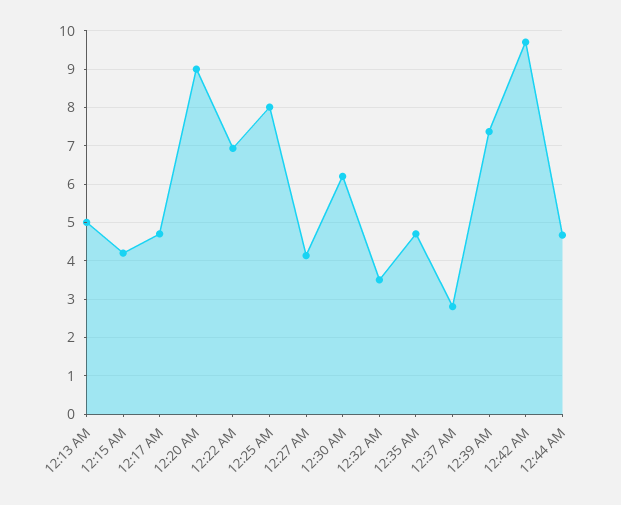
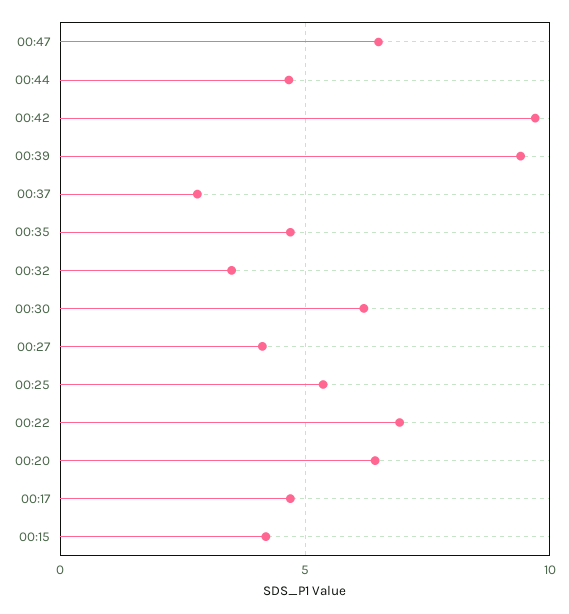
12:13 AM: 5 -> none
12:20 AM: 9 -> 6.5
12:25 AM: 8 -> 5.5
12:39 AM: 7.4 -> 9.5
00:47: none -> 6.5

